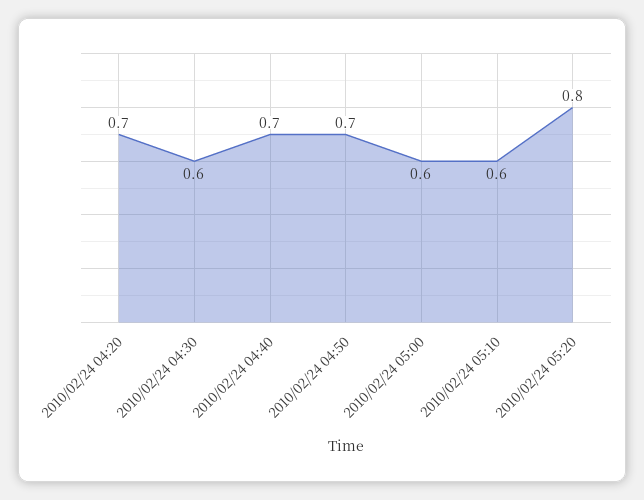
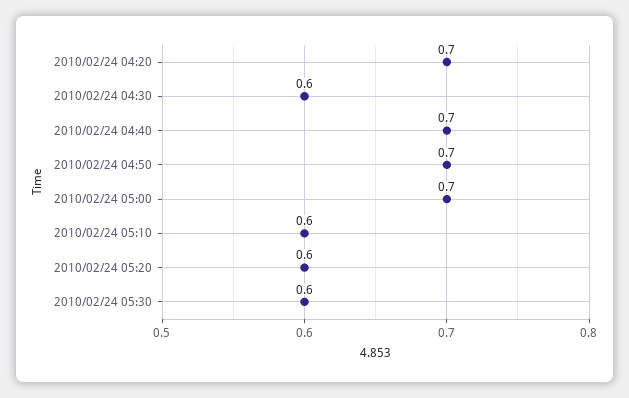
2010/02/24 05:00: 0.6 -> 0.7
2010/02/24 05:20: 0.8 -> 0.6
2010/02/24 05:30: none -> 0.6

